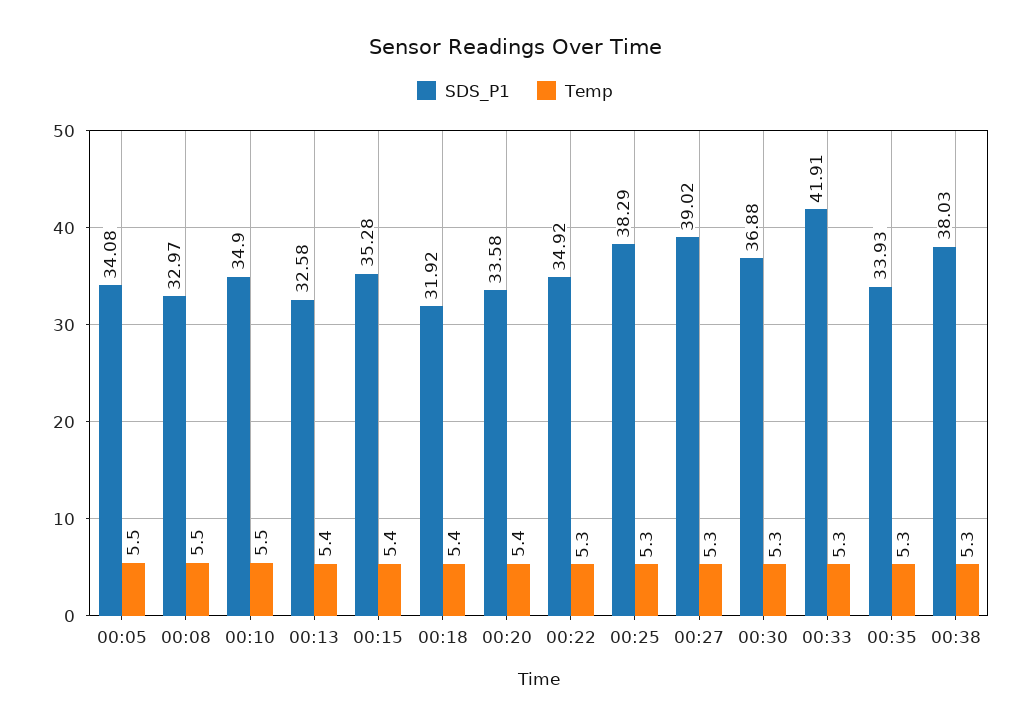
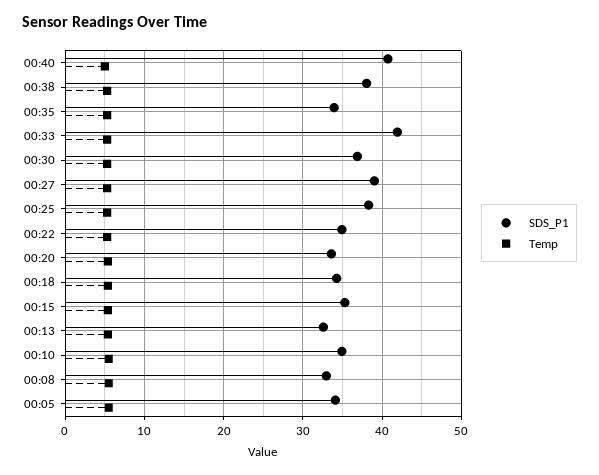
SDS_P1, 00:18: 31.92 -> 34
SDS_P1, 00:40: none -> 41
Temp, 00:40: none -> 5

